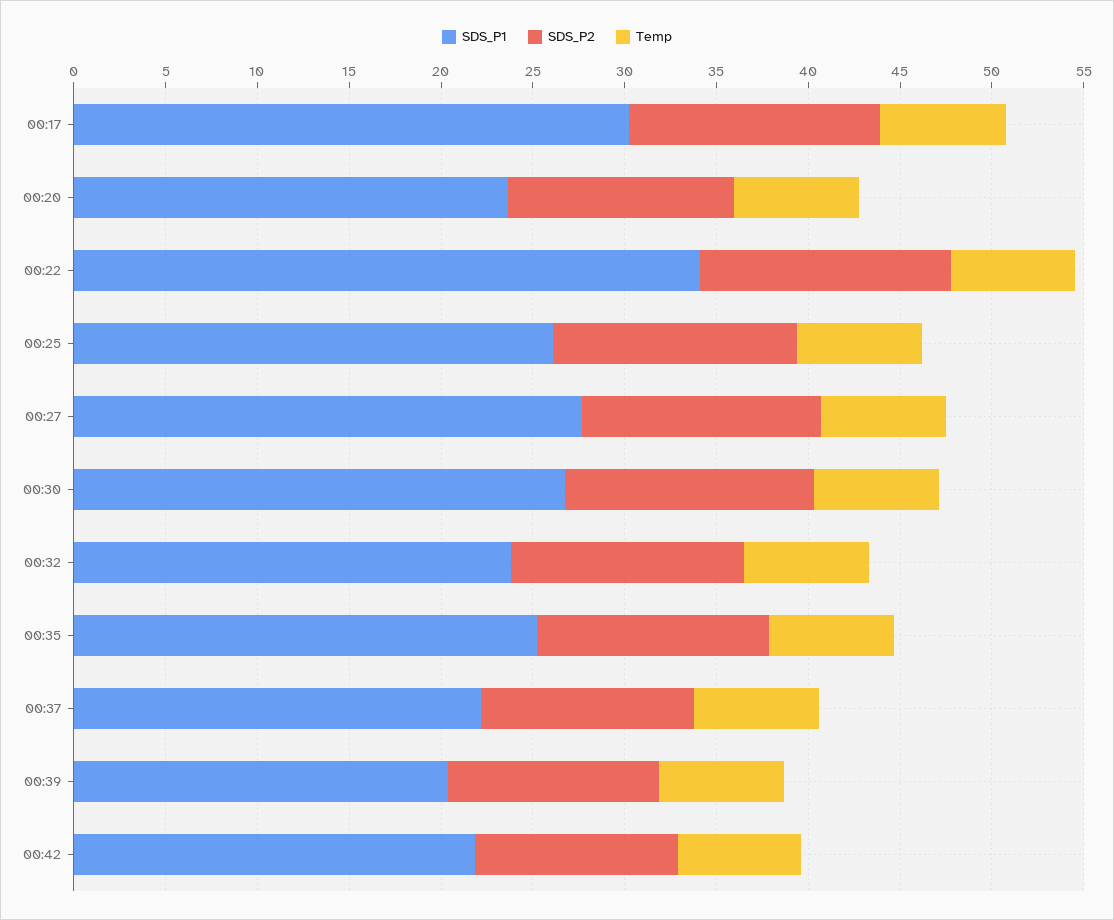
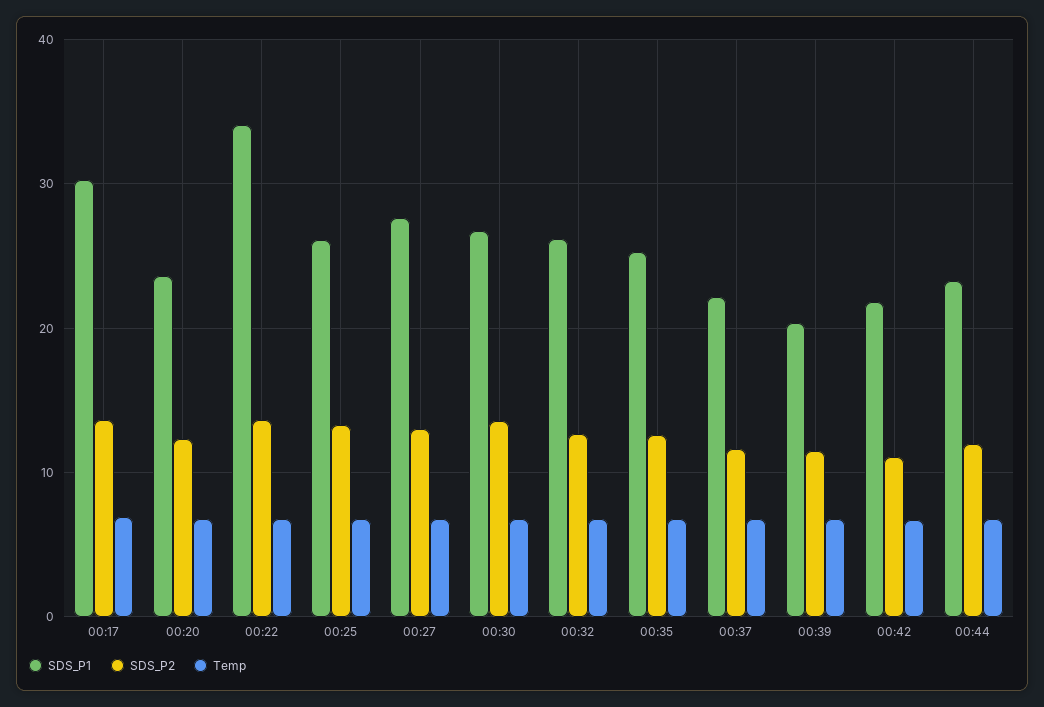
SDS_P1, 00:32: 24 -> 26
SDS_P1, 00:44: none -> 23
SDS_P2, 00:44: none -> 12
Temp, 00:44: none -> 7

